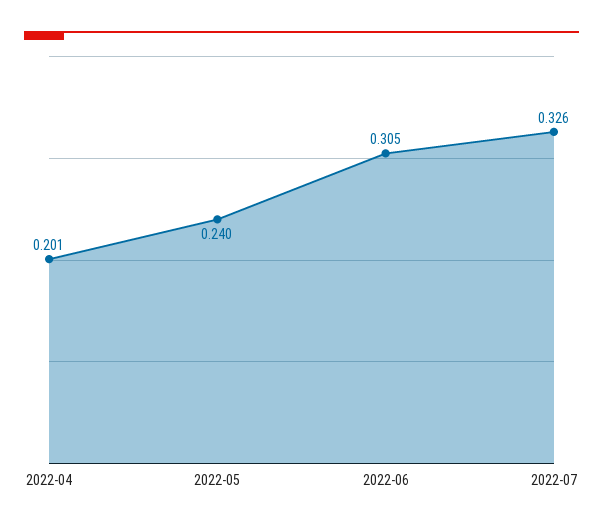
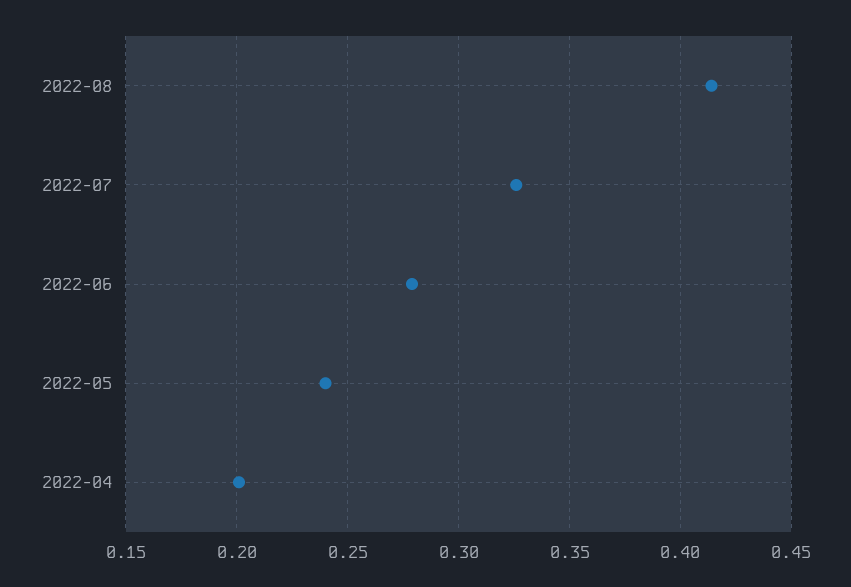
2022-06: 0.305 -> 0.28
2022-08: none -> 0.415

